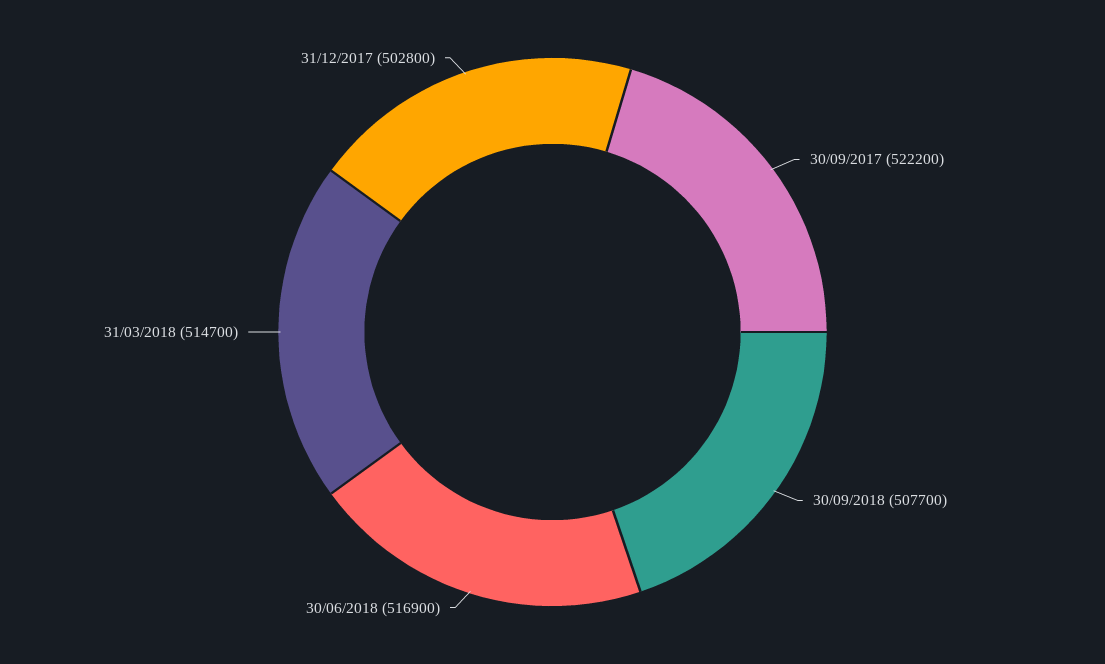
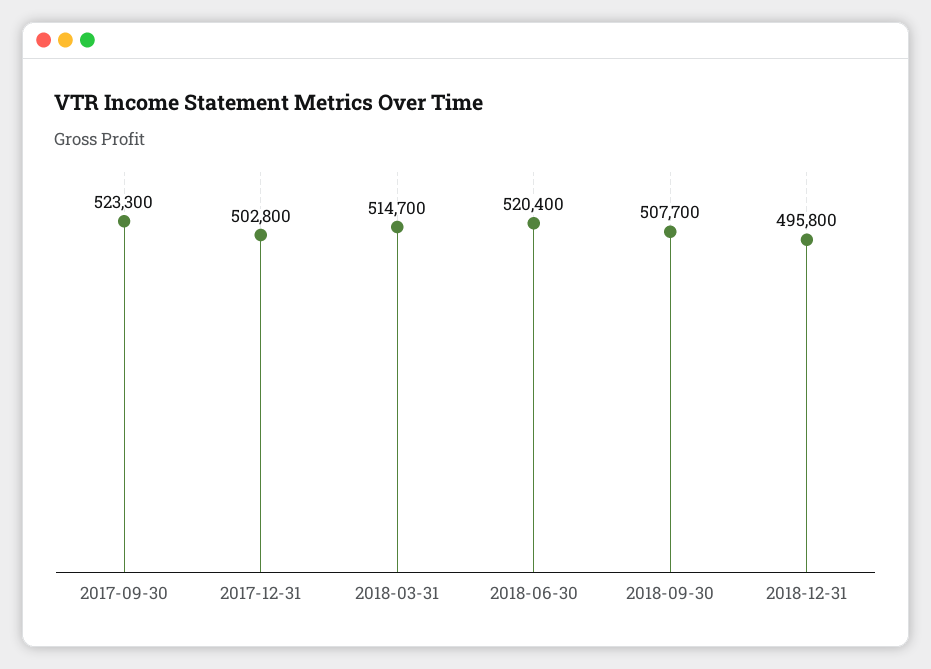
30/09/2017: 522200 -> 523300
30/06/2018: 516900 -> 520400
2018-12-31: none -> 495800

